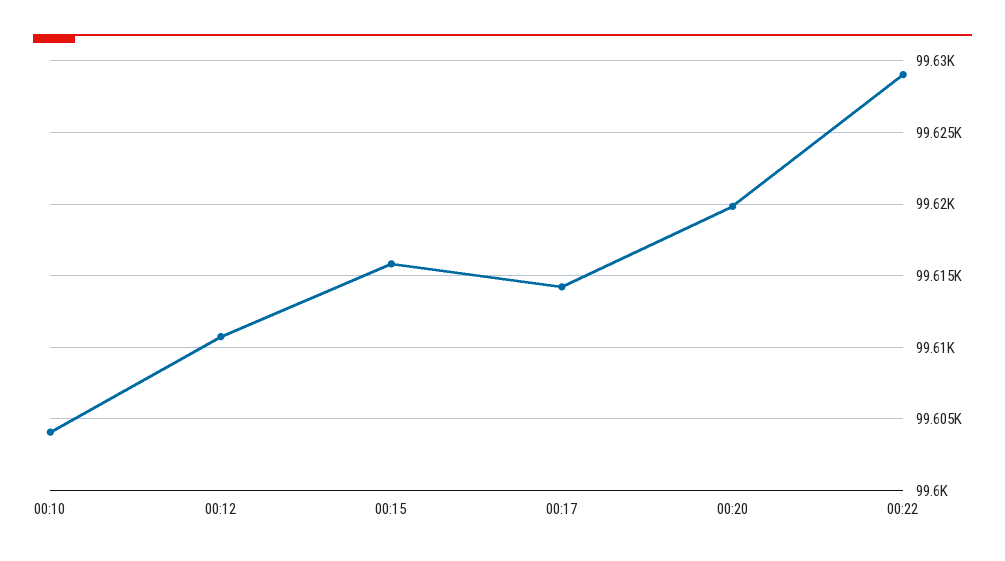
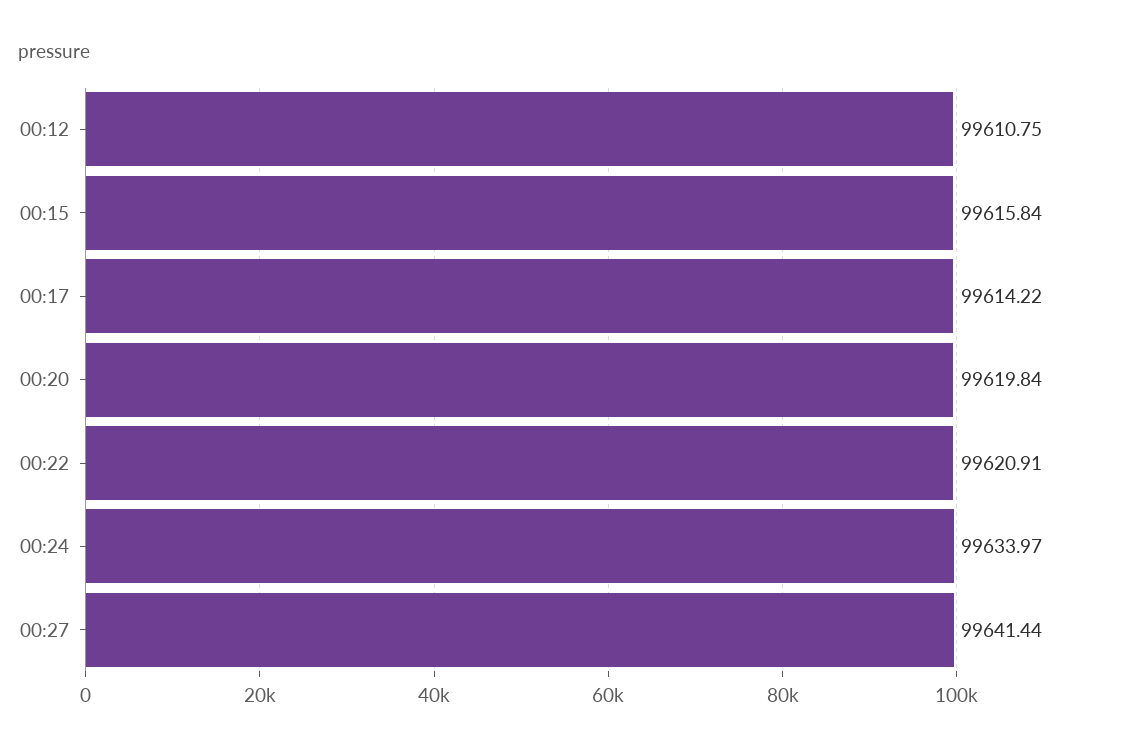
00:10: 99604 -> none
00:22: 99629 -> 99620.91
00:24: none -> 99633.97
00:27: none -> 99641.44

